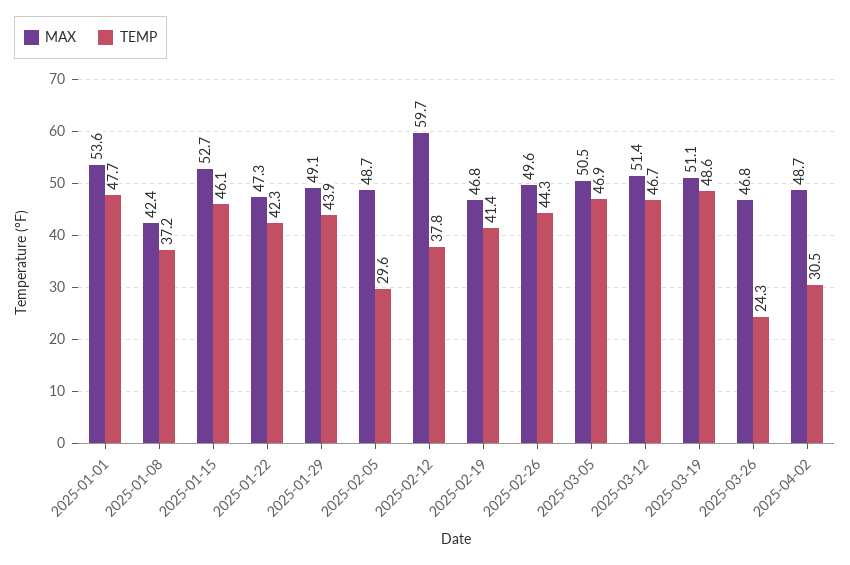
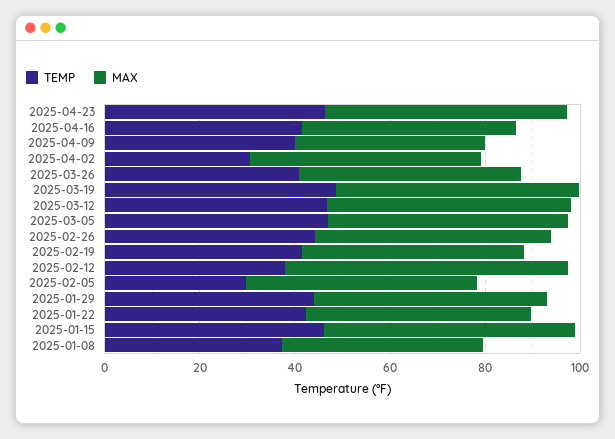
MAX, 2025-01-01: 53.6 -> none
TEMP, 2025-01-01: 47.7 -> none
TEMP, 2025-03-26: 24.3 -> 40
TEMP, 2025-04-23: none -> 45
MAX, 2025-04-23: none -> 50
TEMP, 2025-04-16: none -> 40
MAX, 2025-04-16: none -> 45
TEMP, 2025-04-09: none -> 40
MAX, 2025-04-09: none -> 40

